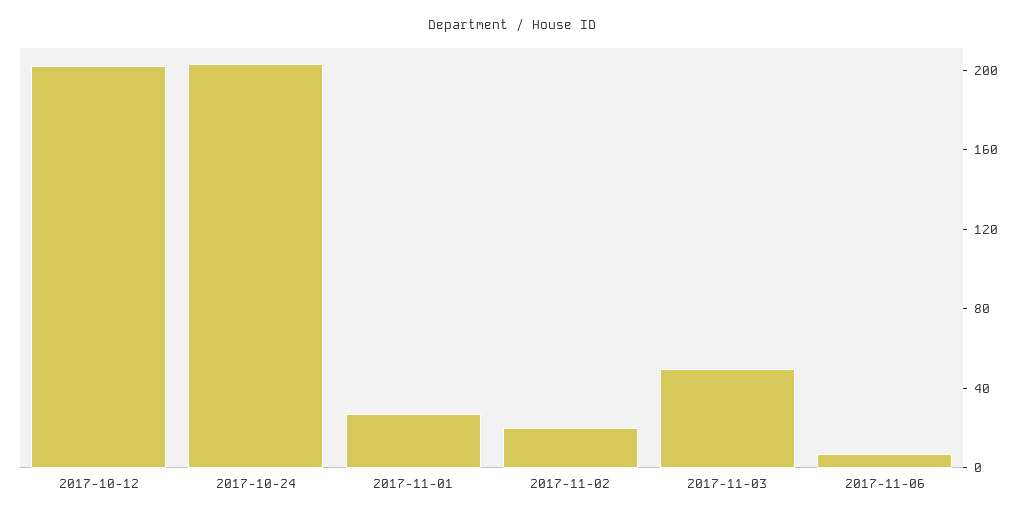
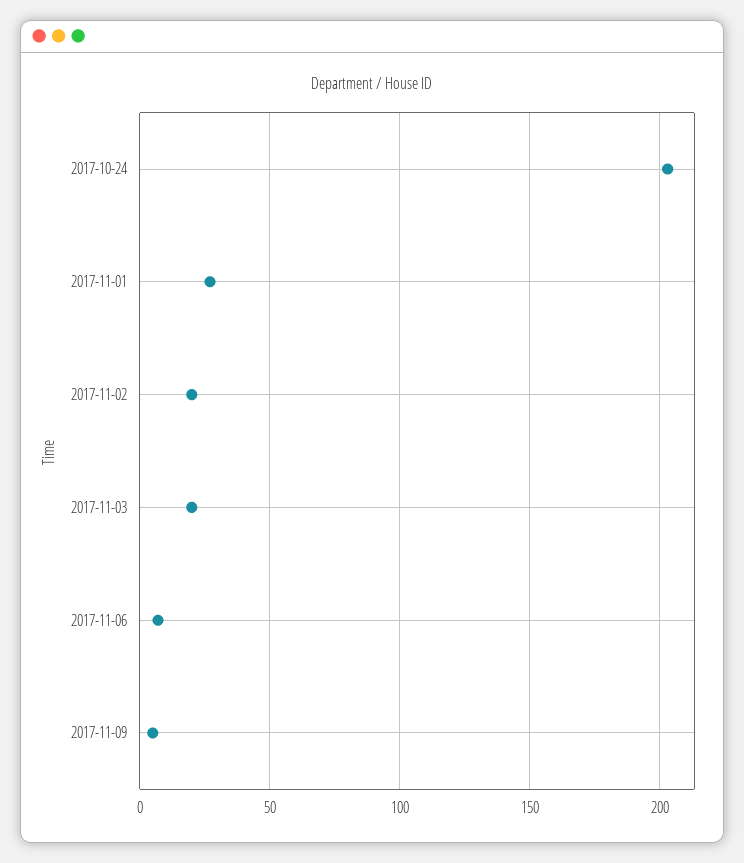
2017-10-12: 200 -> none
2017-11-03: 50 -> 20
2017-11-09: none -> 5

